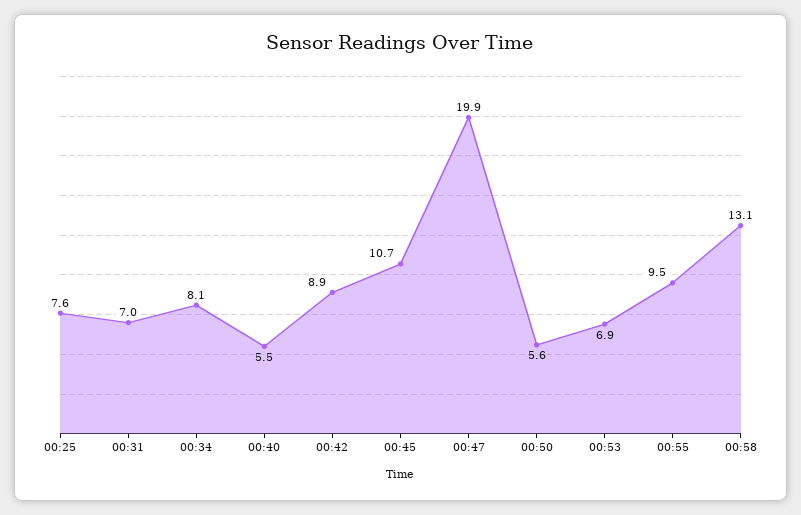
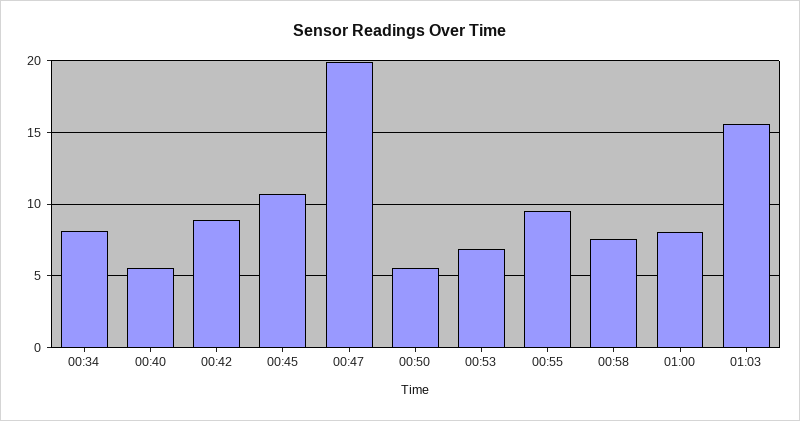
00:25: 7.6 -> none
00:31: 7 -> none
00:58: 13.1 -> 7.5
01:00: none -> 8
01:03: none -> 15.5

